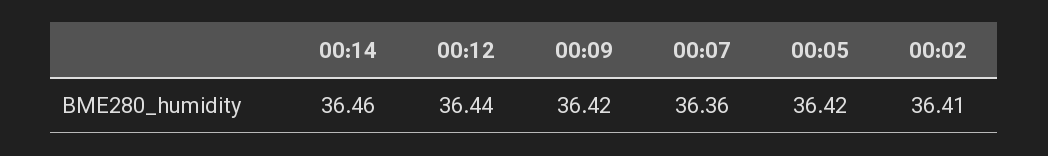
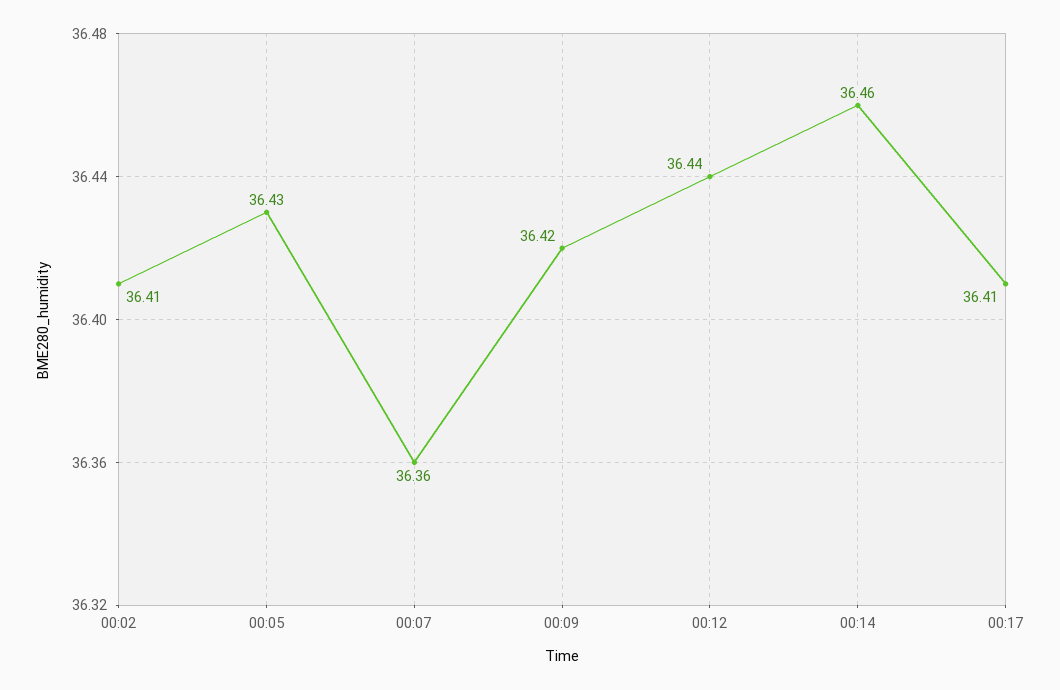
00:05: 36.42 -> 36.43
00:17: none -> 36.41

